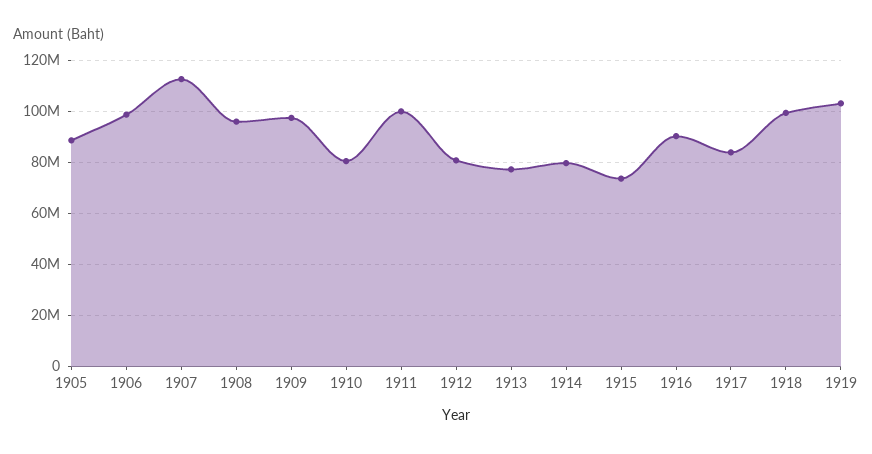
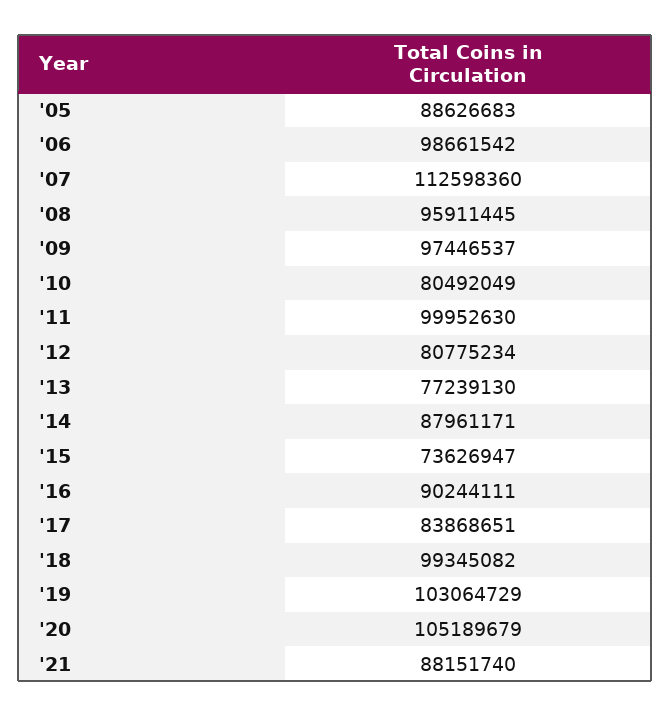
1914: 80000000 -> 87961171
'20: none -> 105189679
'21: none -> 88151740

